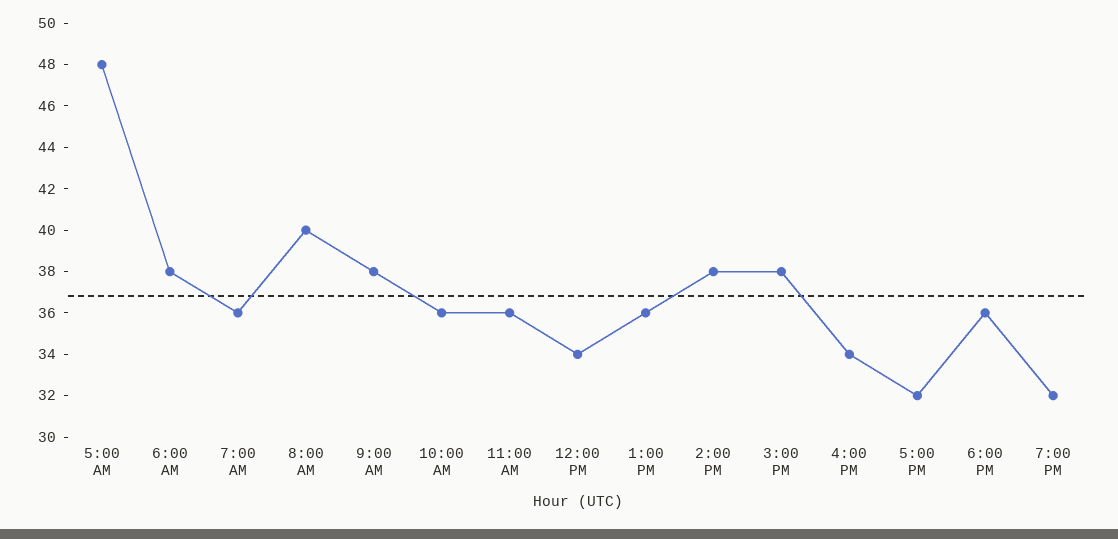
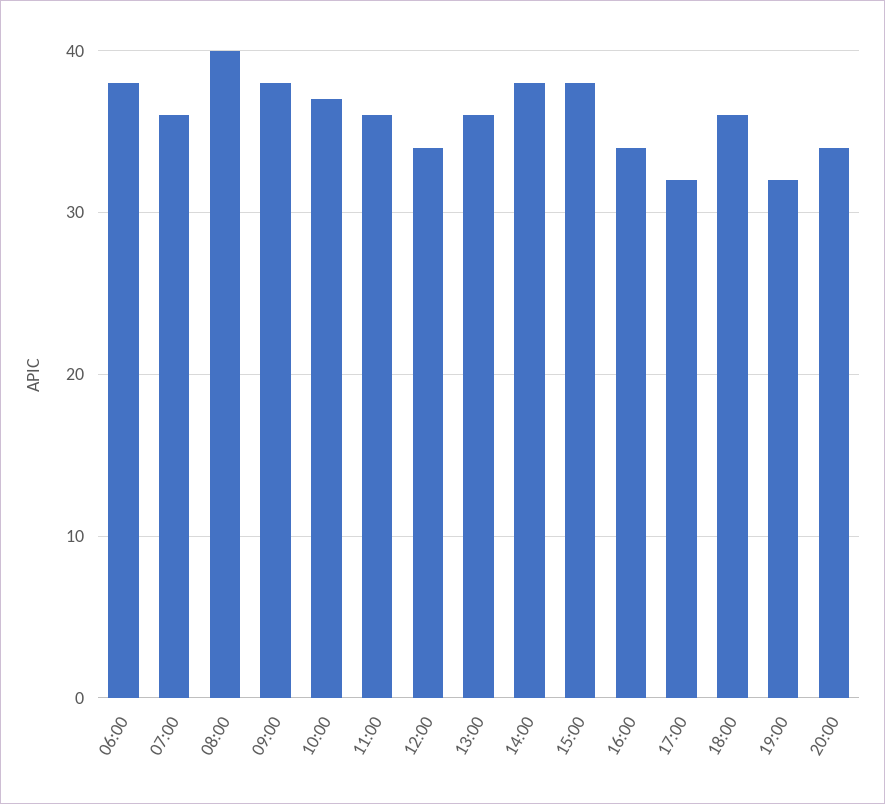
5:00 AM: 48 -> none
10:00 AM: 36 -> 37
20:00: none -> 34

